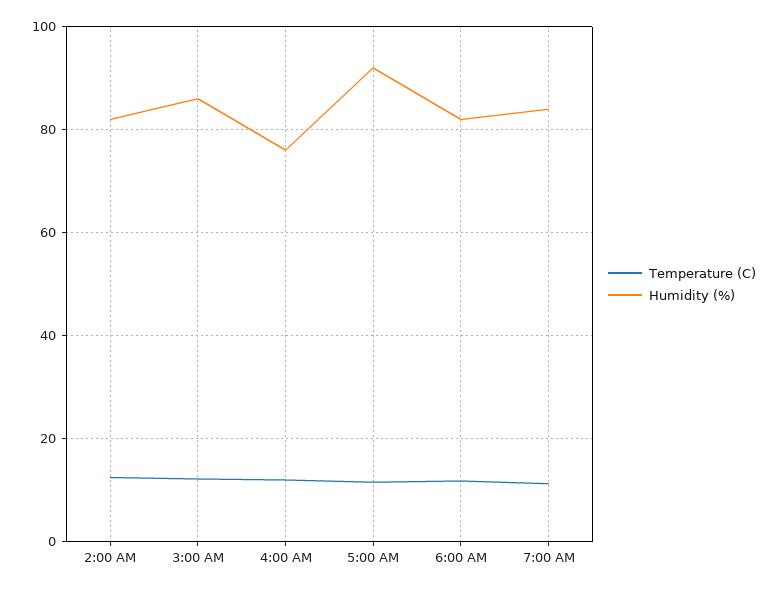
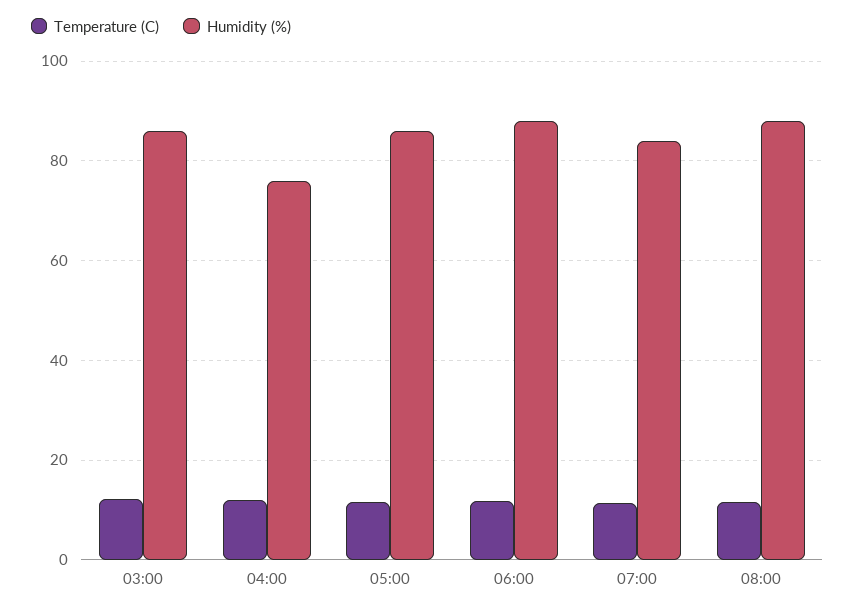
Temperature (C), 2:00 AM: 12 -> none
Humidity (%), 2:00 AM: 82 -> none
Humidity (%), 5:00 AM: 92 -> 86
Humidity (%), 6:00 AM: 82 -> 88
Temperature (C), 08:00: none -> 12
Humidity (%), 08:00: none -> 88

